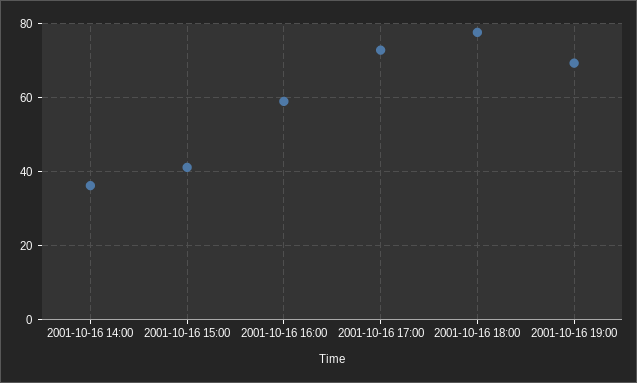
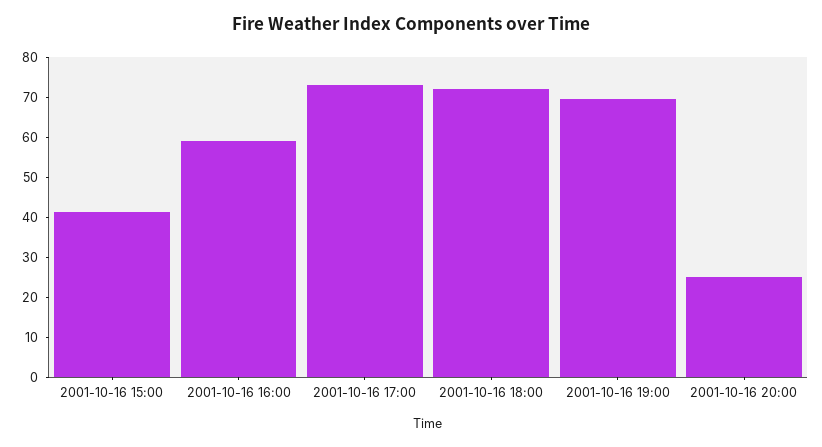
2001-10-16 14:00: 36 -> none
2001-10-16 18:00: 78 -> 72.5
2001-10-16 20:00: none -> 25

